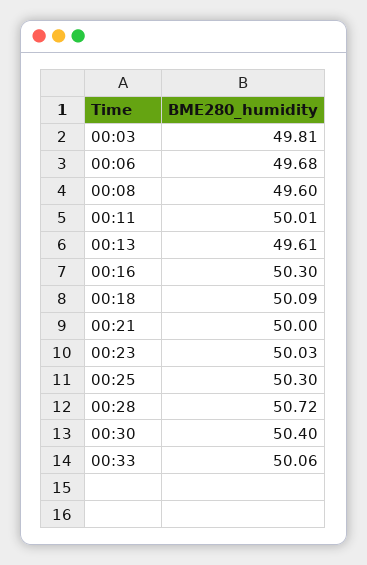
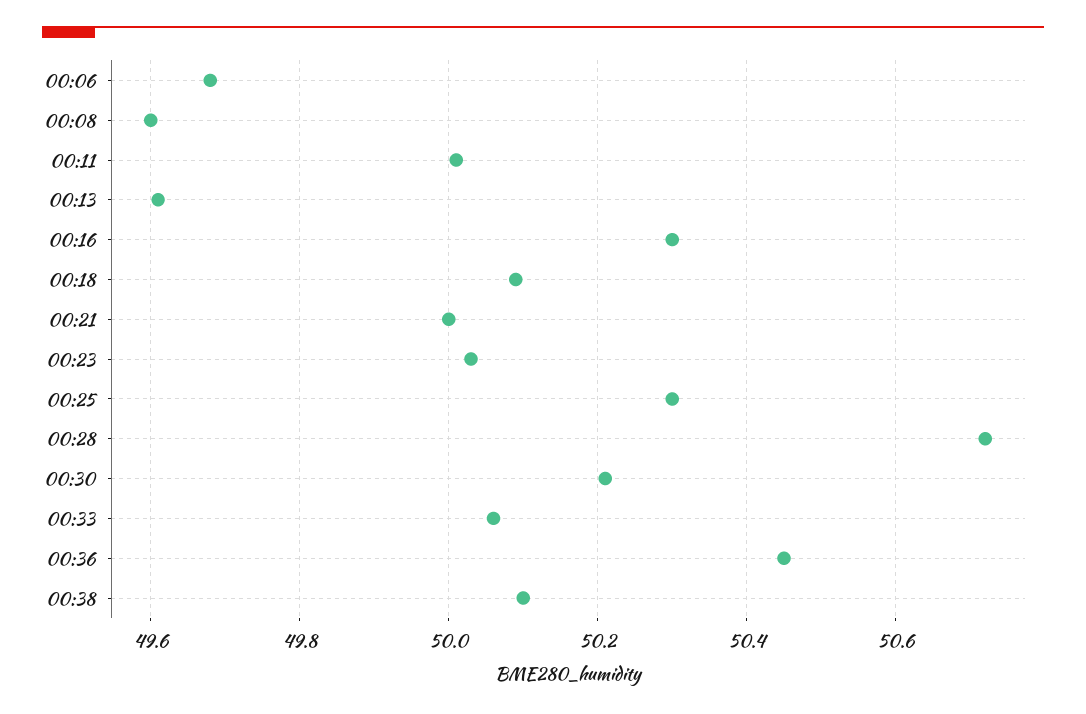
00:03: 49.81 -> none
00:30: 50.4 -> 50.2
00:36: none -> 50.45
00:38: none -> 50.1

